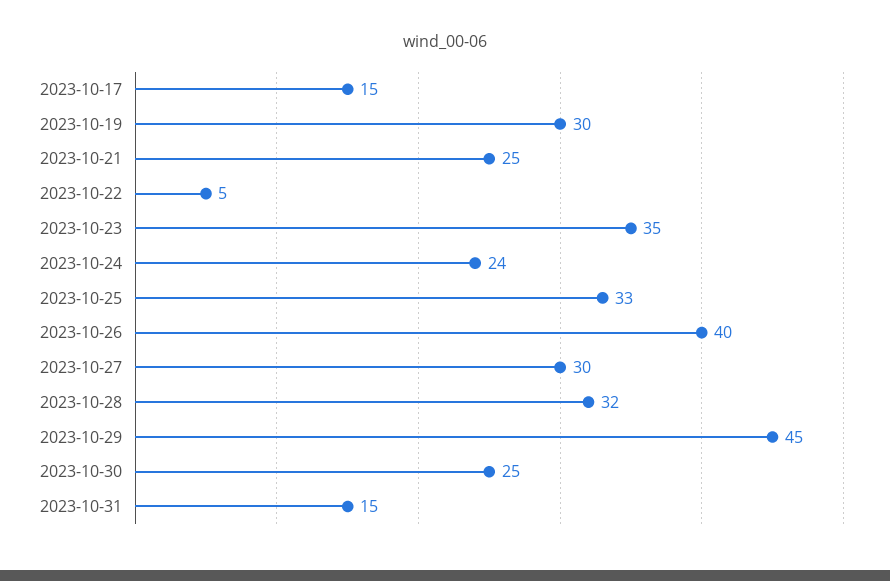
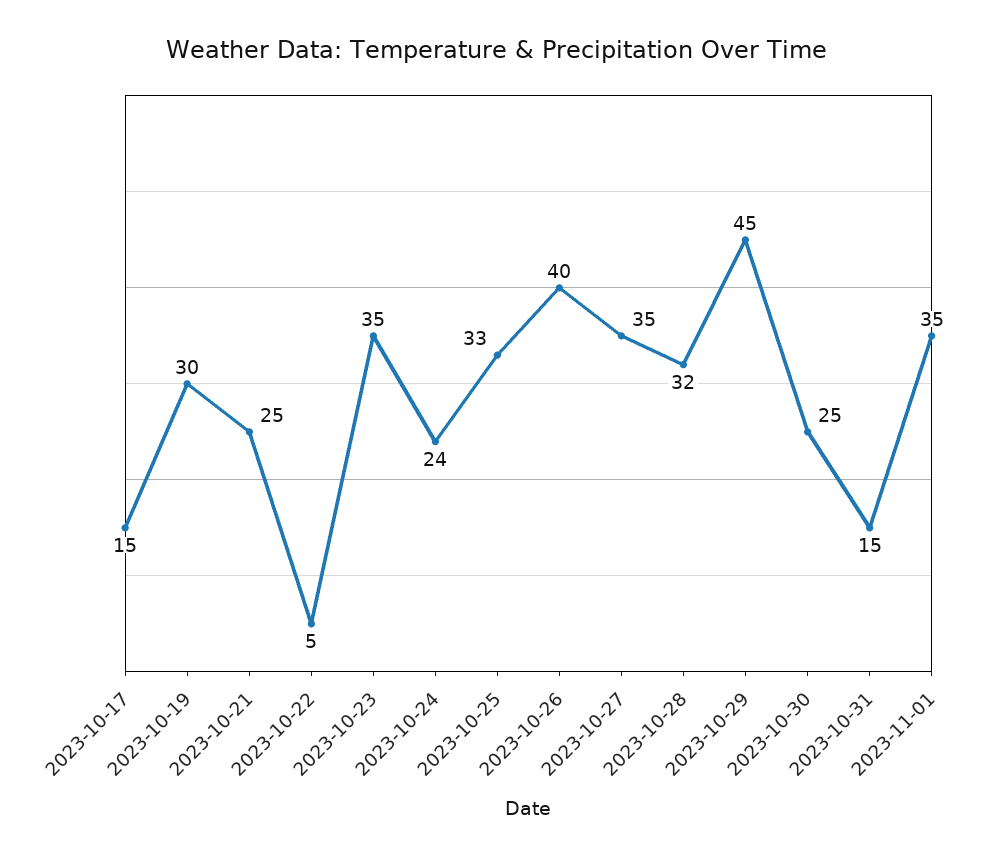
2023-10-27: 30 -> 35
2023-11-01: none -> 35

